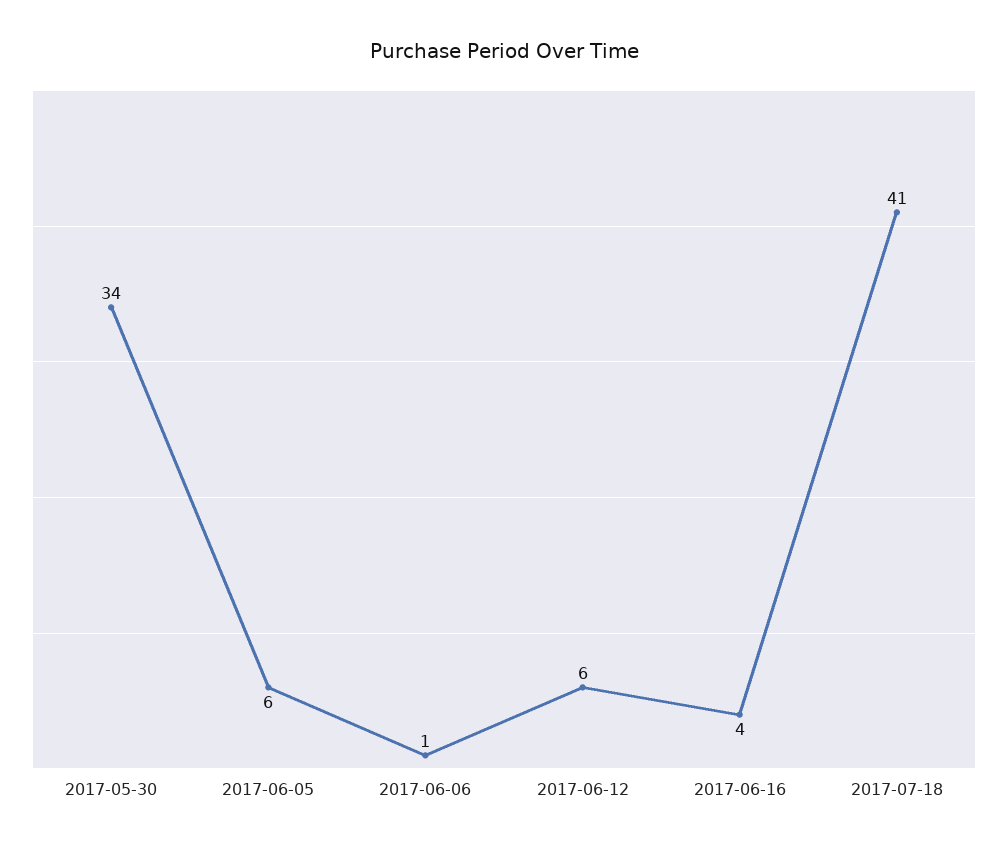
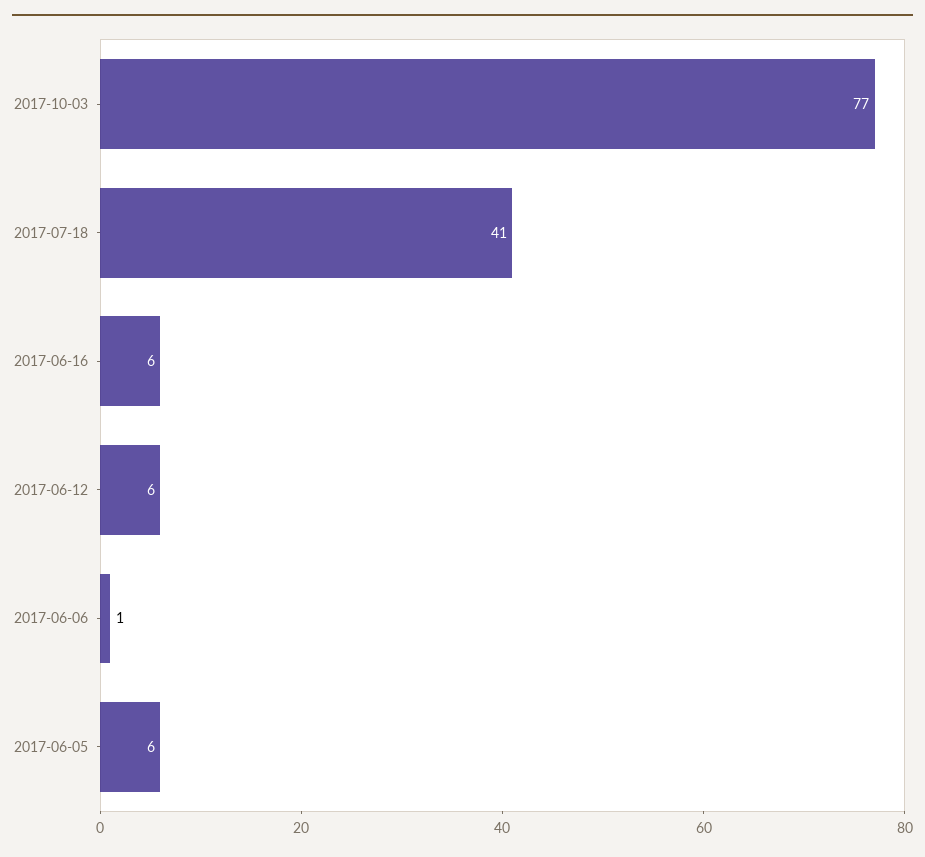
2017-05-30: 34 -> none
2017-06-16: 4 -> 6
2017-10-03: none -> 77

